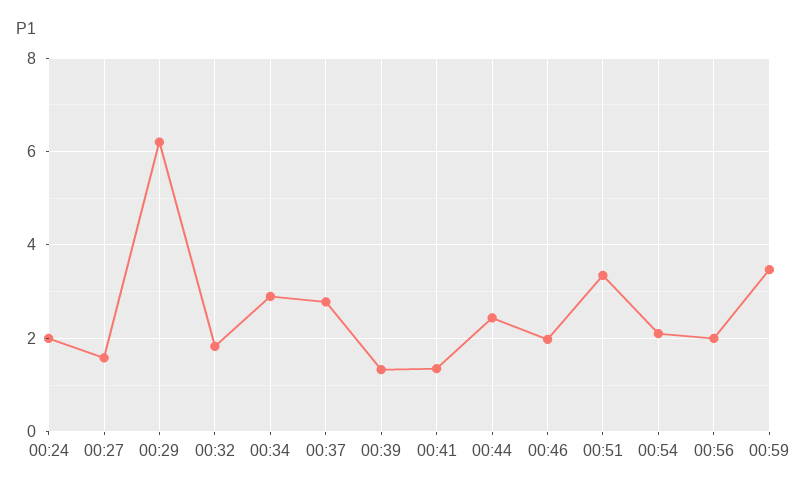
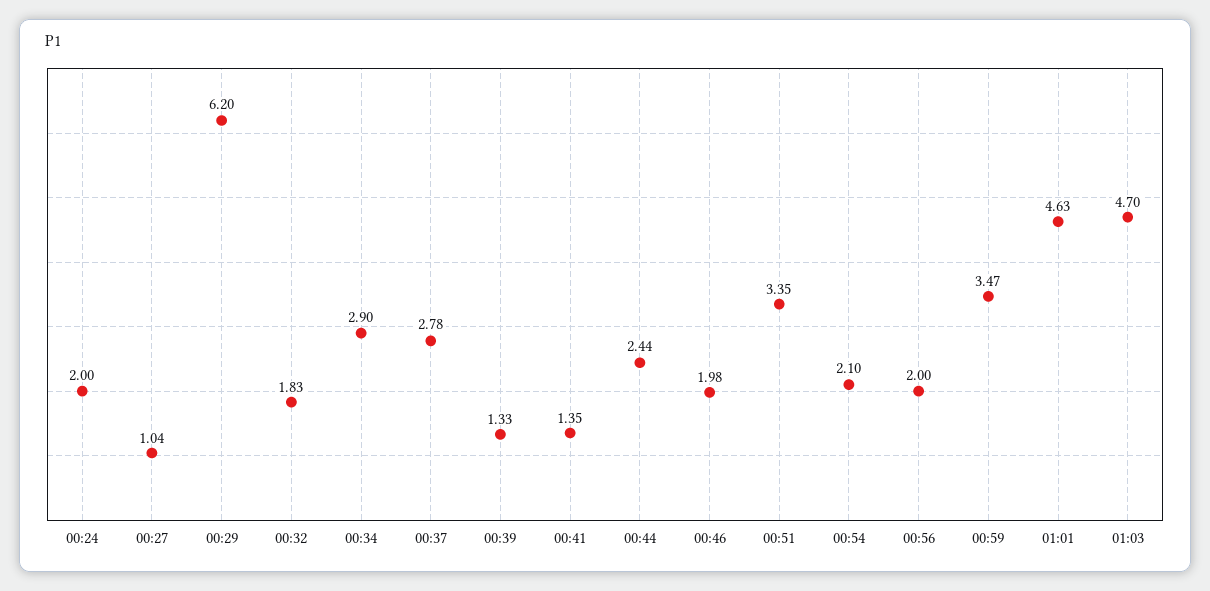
00:27: 1.6 -> 1.04
01:01: none -> 4.63
01:03: none -> 4.7

